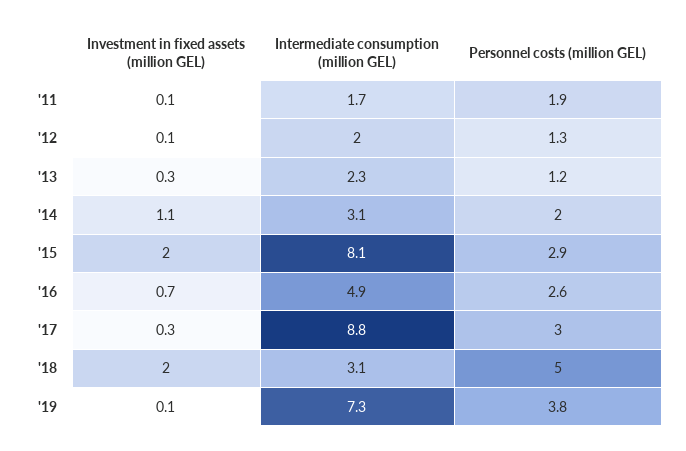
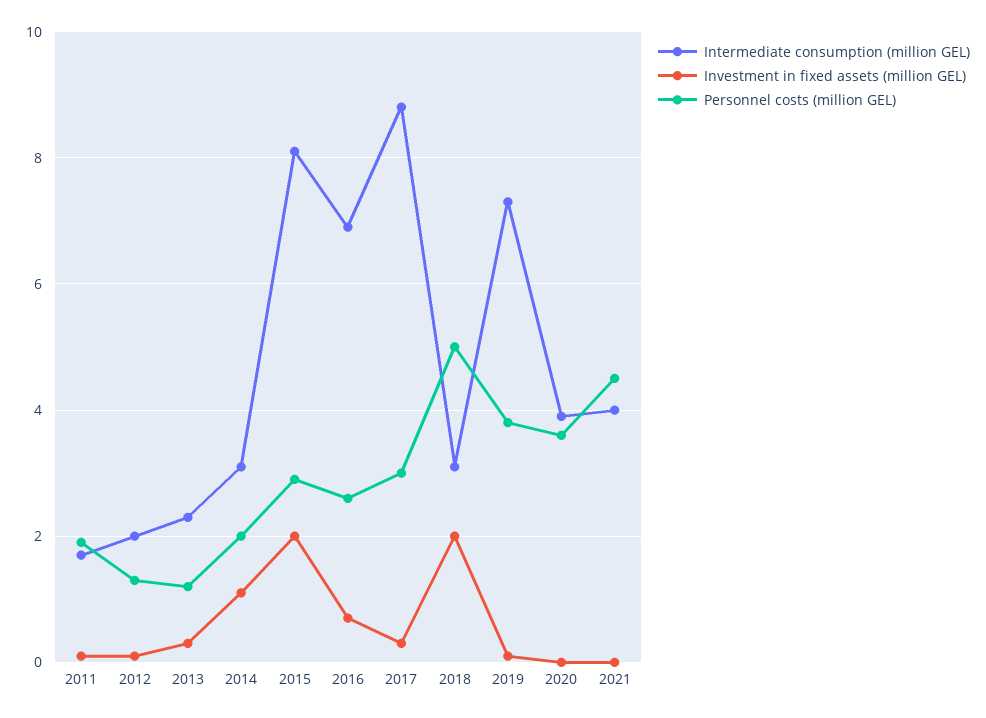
Intermediate consumption (million GEL), '16: 4.9 -> 7
Intermediate consumption (million GEL), 2020: none -> 4
Investment in fixed assets (million GEL), 2020: none -> 0
Personnel costs (million GEL), 2020: none -> 3.5
Intermediate consumption (million GEL), 2021: none -> 4
Investment in fixed assets (million GEL), 2021: none -> 0
Personnel costs (million GEL), 2021: none -> 4.5

